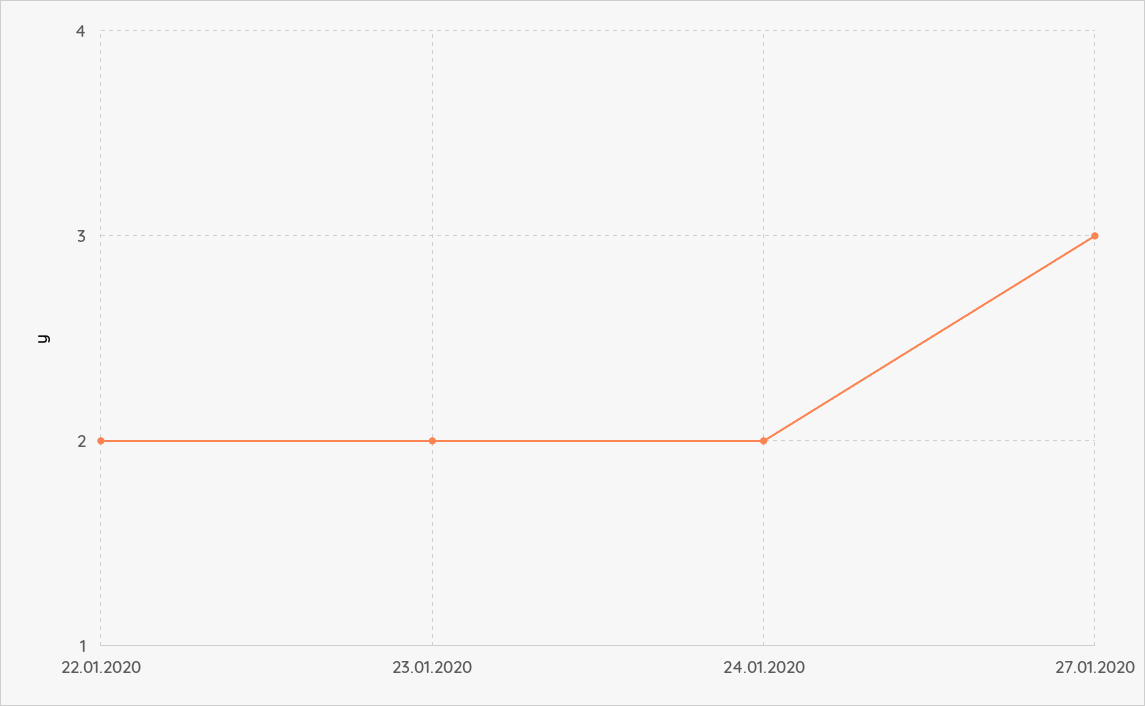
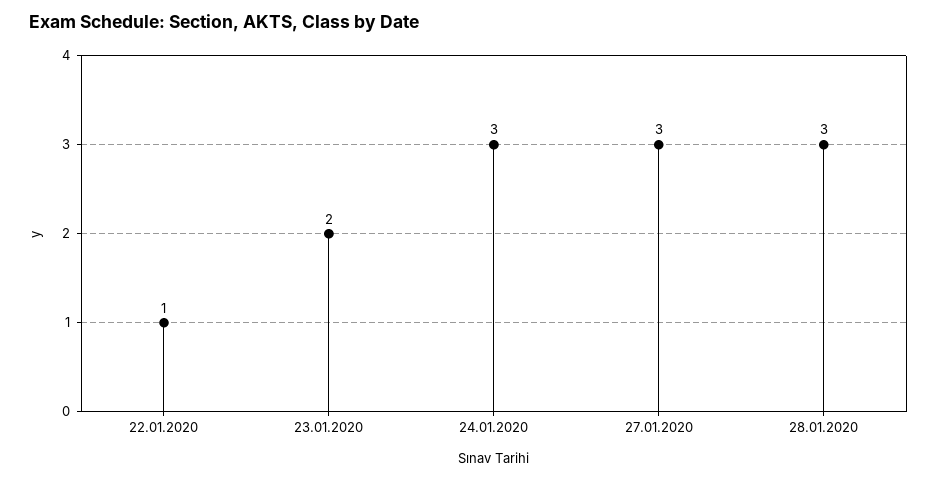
22.01.2020: 2 -> 1
24.01.2020: 2 -> 3
28.01.2020: none -> 3

